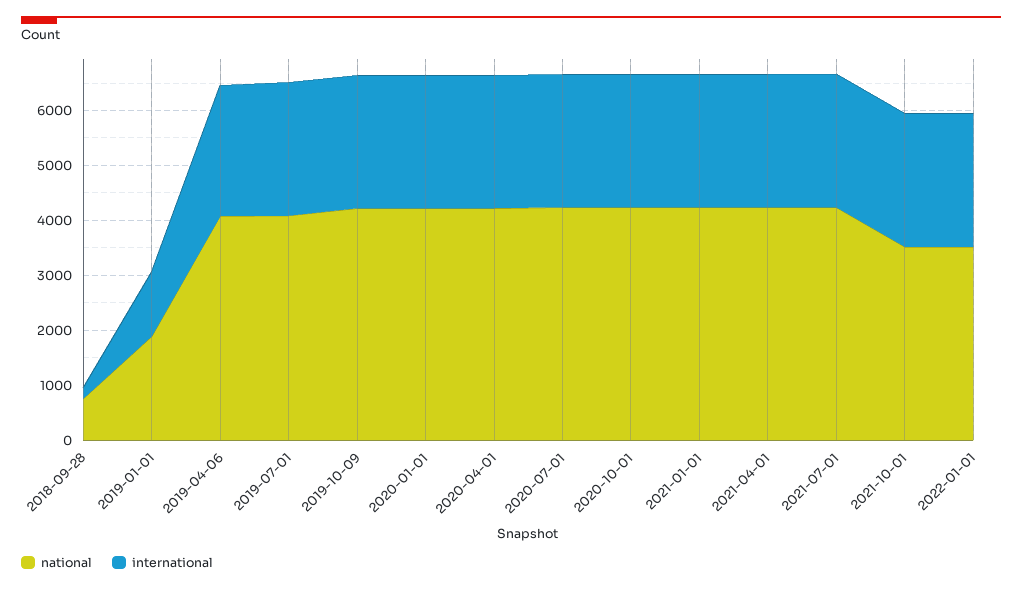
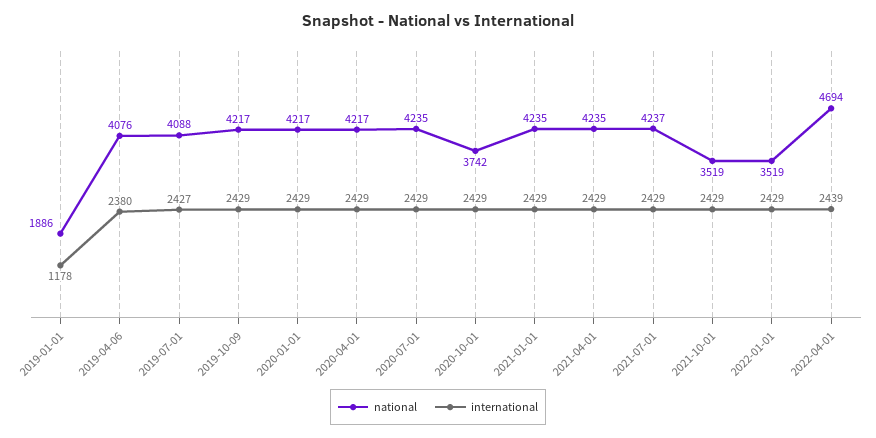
national, 2018-09-28: 800 -> none
international, 2018-09-28: 200 -> none
national, 2020-10-01: 4200 -> 3742
national, 2022-04-01: none -> 4694
international, 2022-04-01: none -> 2439

